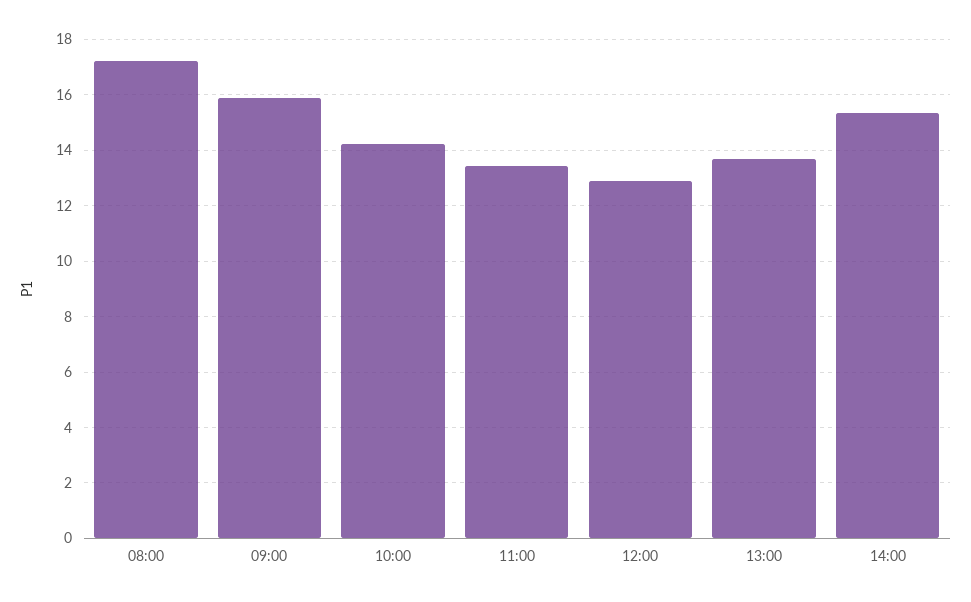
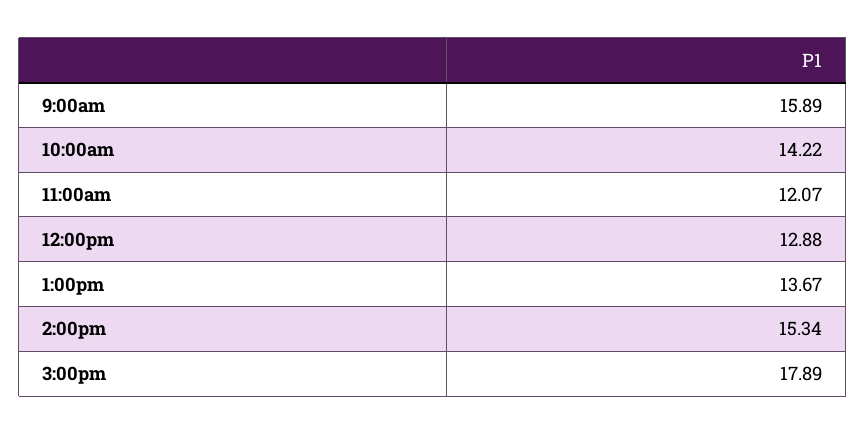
08:00: 17.25 -> none
11:00: 13.5 -> 12.07
3:00pm: none -> 17.89

